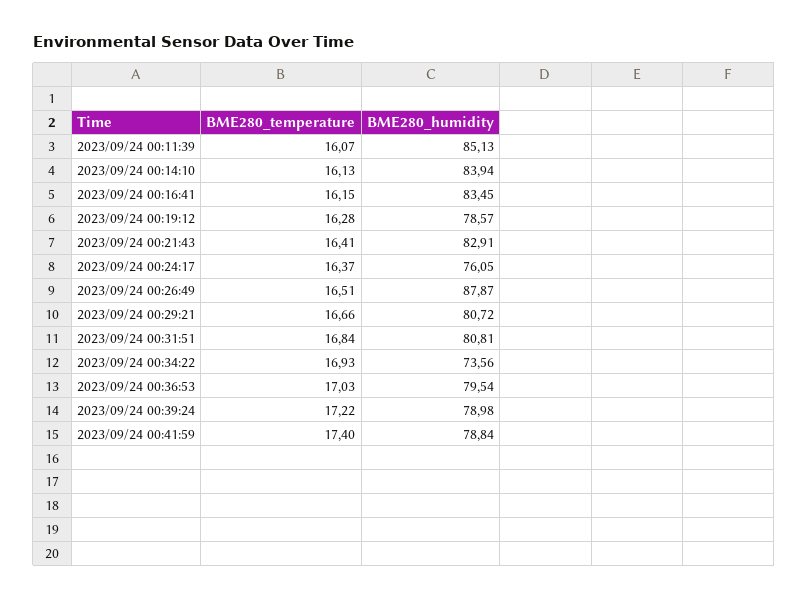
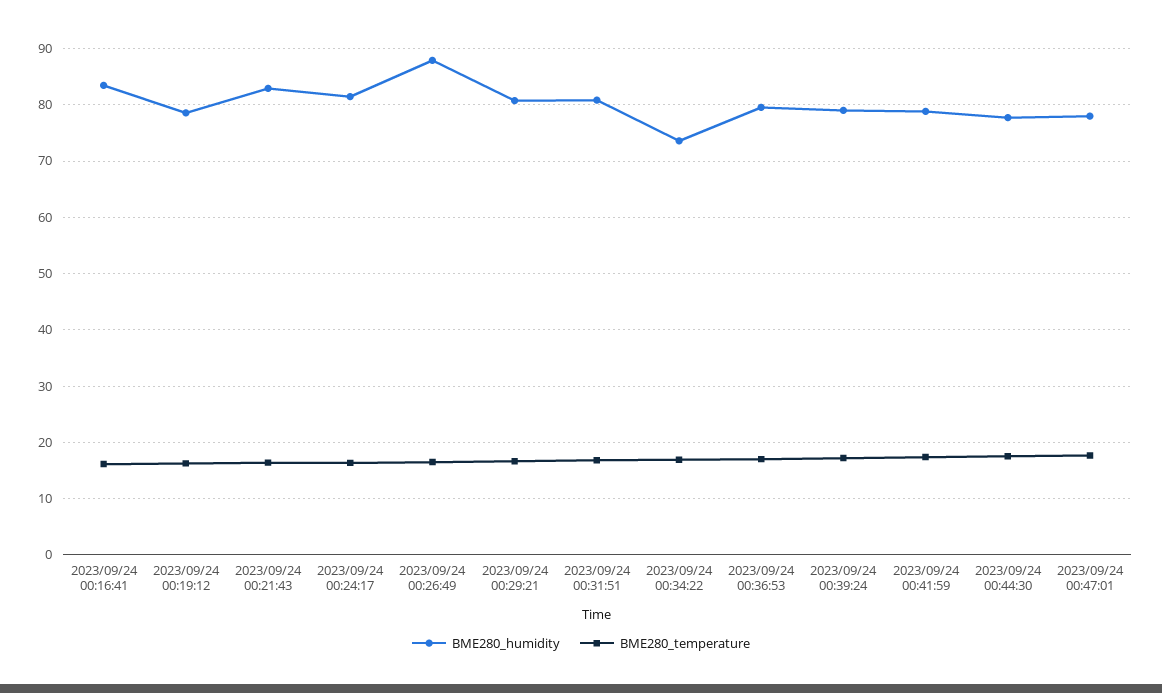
BME280_temperature, 2023/09/24 00:11:39: 16.07 -> none
BME280_humidity, 2023/09/24 00:11:39: 85.13 -> none
BME280_temperature, 2023/09/24 00:14:10: 16.13 -> none
BME280_humidity, 2023/09/24 00:14:10: 83.94 -> none
BME280_humidity, 2023/09/24 00:24:17: 76.05 -> 82
BME280_humidity, 2023/09/24 00:44:30: none -> 78
BME280_temperature, 2023/09/24 00:44:30: none -> 18
BME280_humidity, 2023/09/24 00:47:01: none -> 78
BME280_temperature, 2023/09/24 00:47:01: none -> 18

